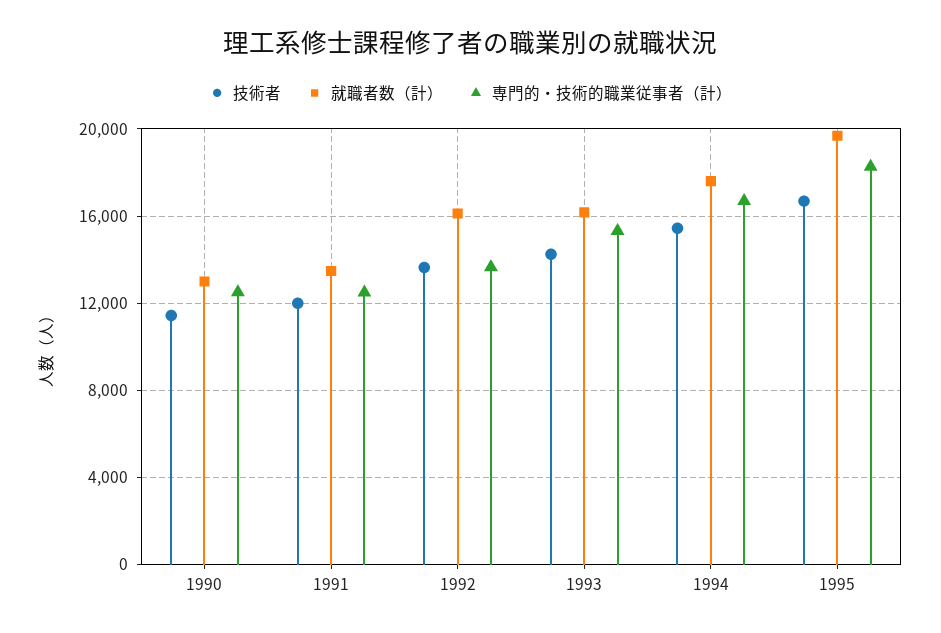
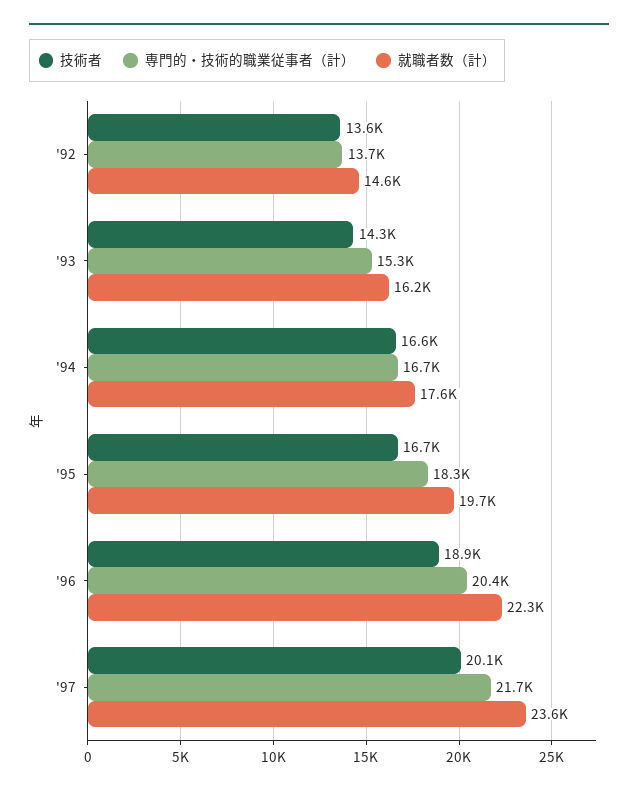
技術者, 1990: 11500 -> none
就職者数（計）, 1990: 13000 -> none
専門的・技術的職業従事者（計）, 1990: 12500 -> none
技術者, 1991: 12000 -> none
就職者数（計）, 1991: 13500 -> none
専門的・技術的職業従事者（計）, 1991: 12500 -> none
就職者数（計）, 1992: 16000 -> 14600
技術者, 1994: 15500 -> 16600
技術者, '96: none -> 18900
専門的・技術的職業従事者（計）, '96: none -> 20400
就職者数（計）, '96: none -> 22300
技術者, '97: none -> 20100
専門的・技術的職業従事者（計）, '97: none -> 21700
就職者数（計）, '97: none -> 23600

